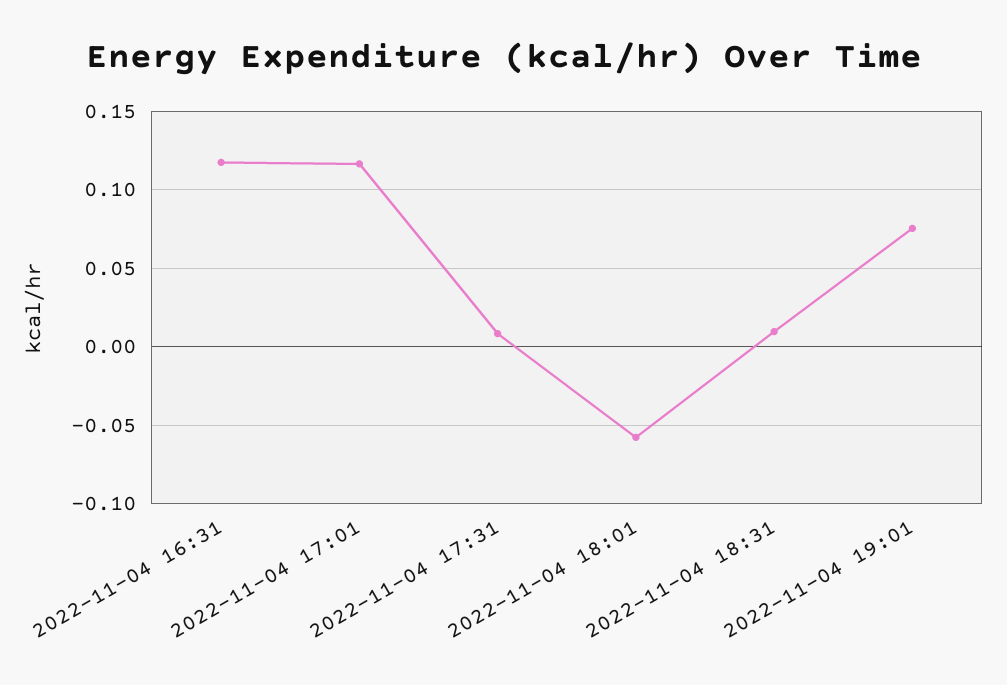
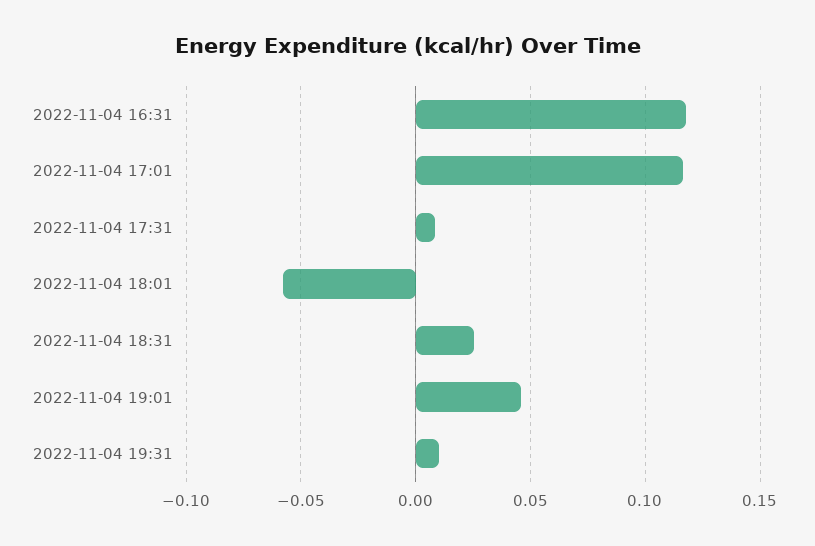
2022-11-04 18:31: 0.01 -> 0.025
2022-11-04 19:01: 0.075 -> 0.045
2022-11-04 19:31: none -> 0.01

